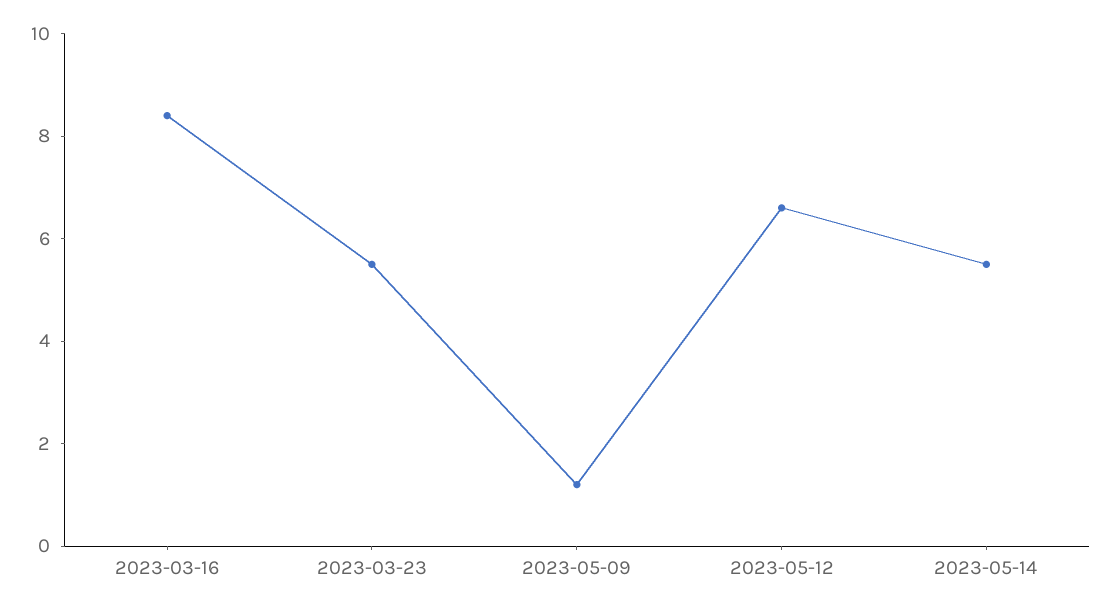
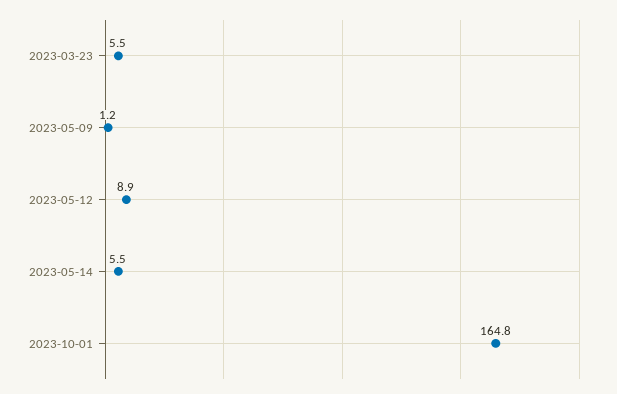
2023-03-16: 8.5 -> none
2023-05-12: 6.5 -> 8.9
2023-10-01: none -> 164.8

